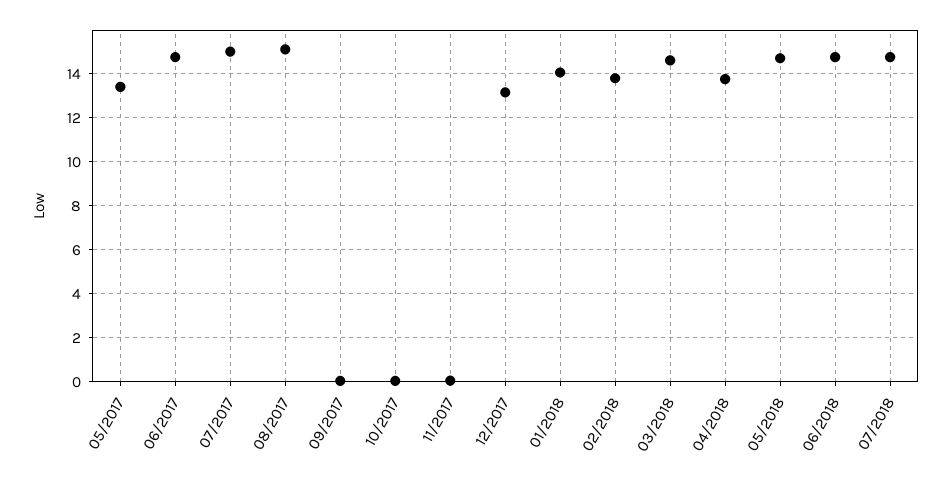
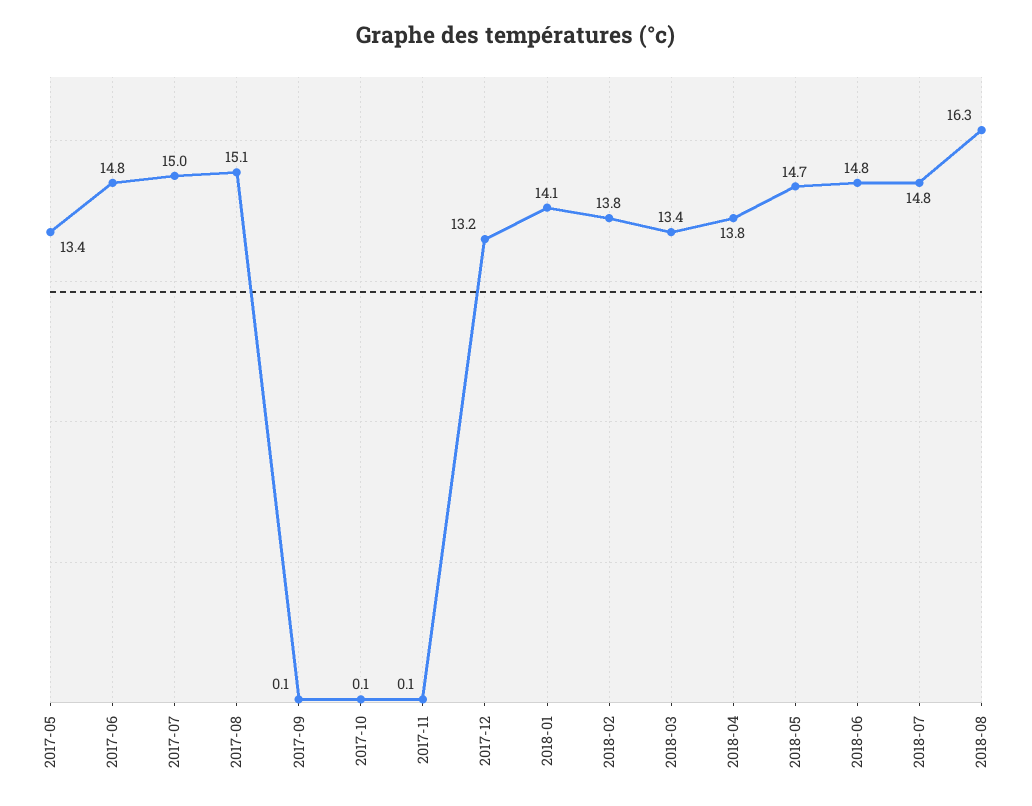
03/2018: 14.5 -> 13.4
2018-08: none -> 16.3

